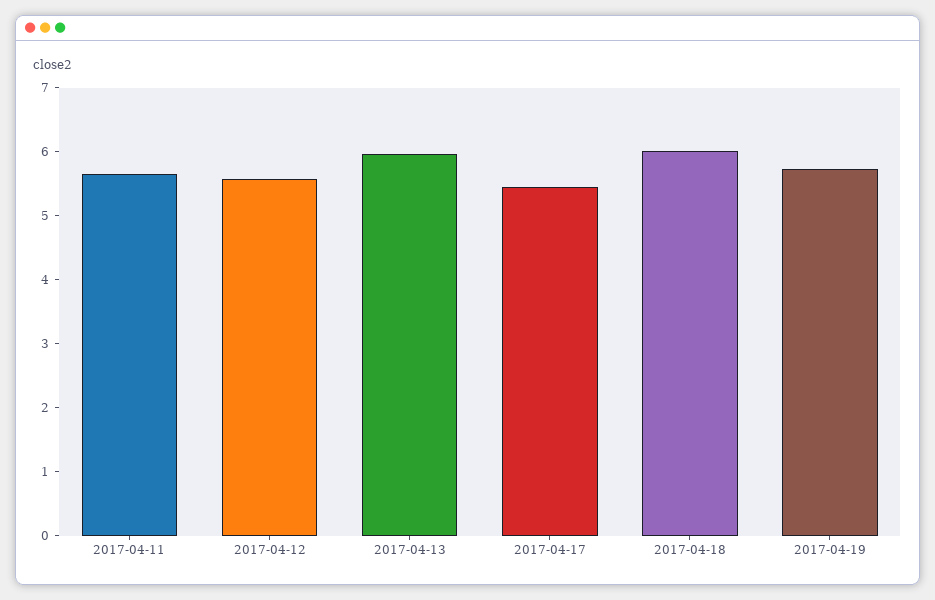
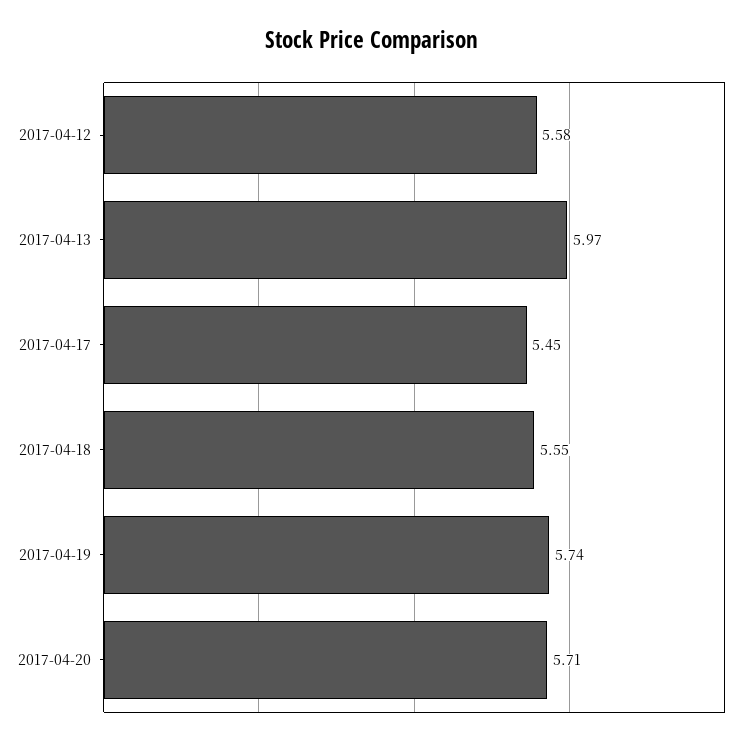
2017-04-11: 5.6 -> none
2017-04-18: 6 -> 5.55
2017-04-20: none -> 5.71

